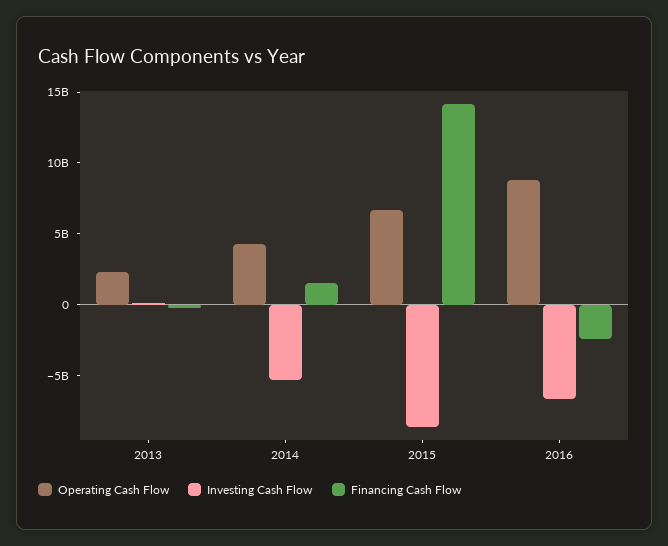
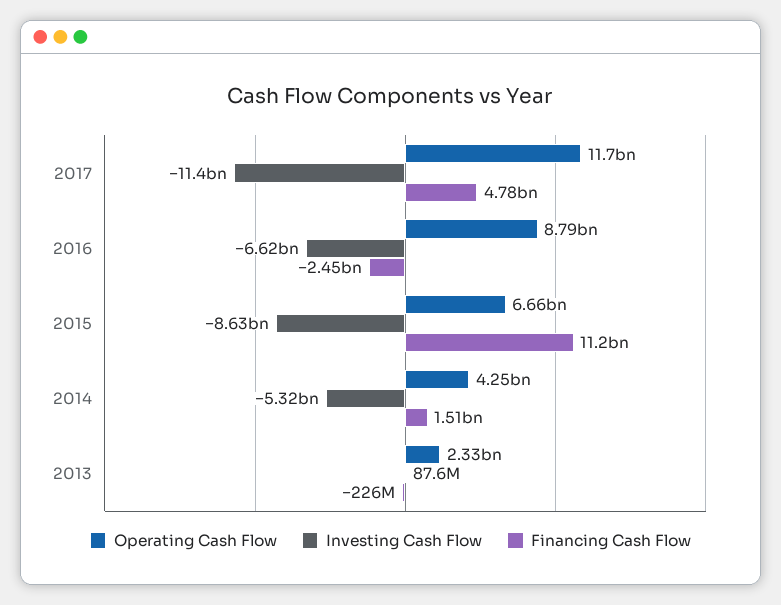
Financing Cash Flow, 2015: 14000000000 -> 11200000000
Operating Cash Flow, 2017: none -> 11700000000
Investing Cash Flow, 2017: none -> -11400000000
Financing Cash Flow, 2017: none -> 4780000000

